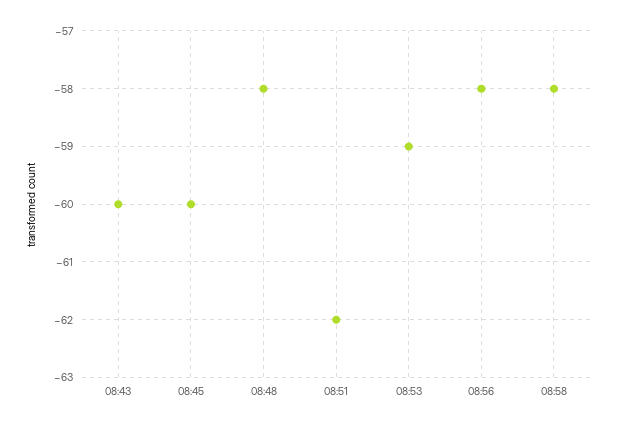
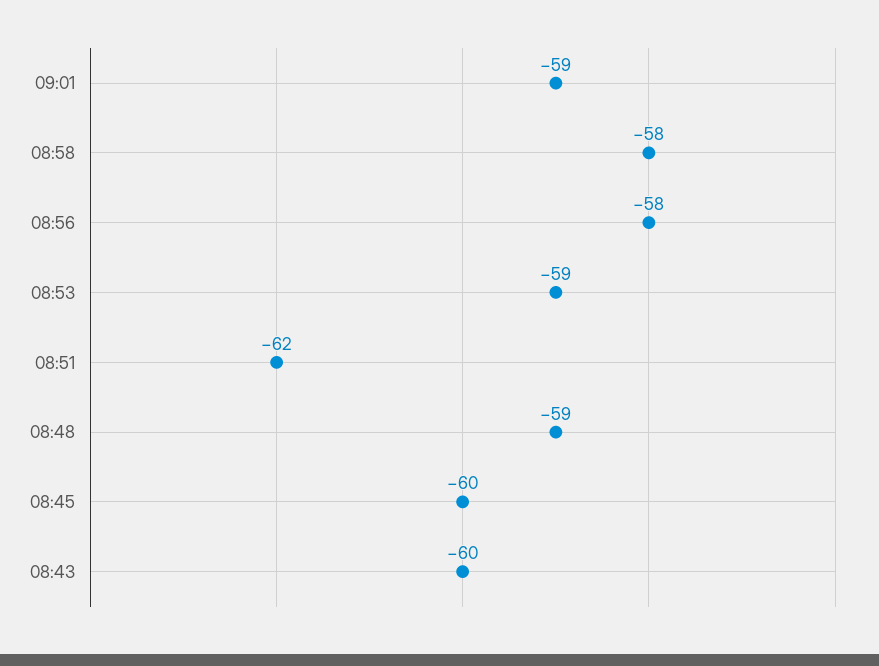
08:48: -58 -> -59
09:01: none -> -59

